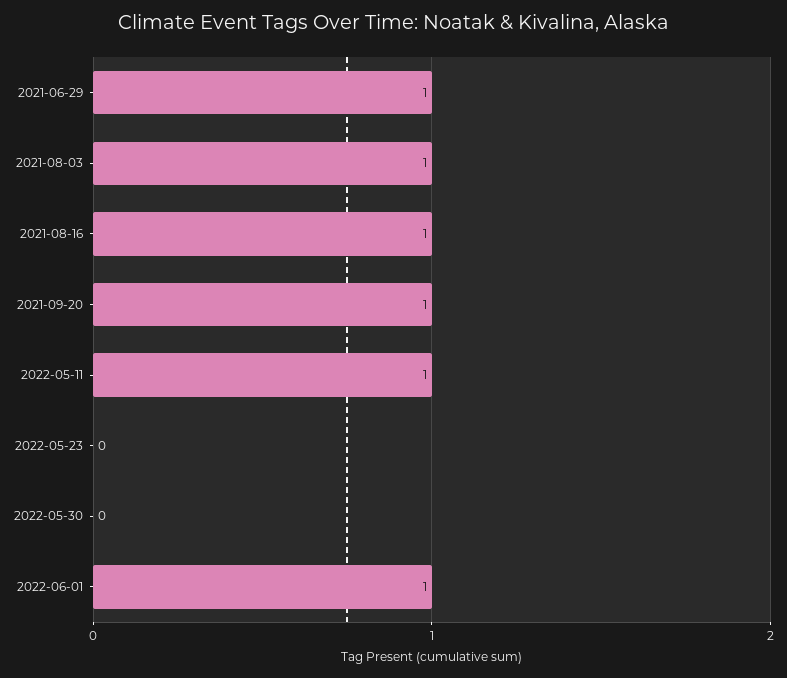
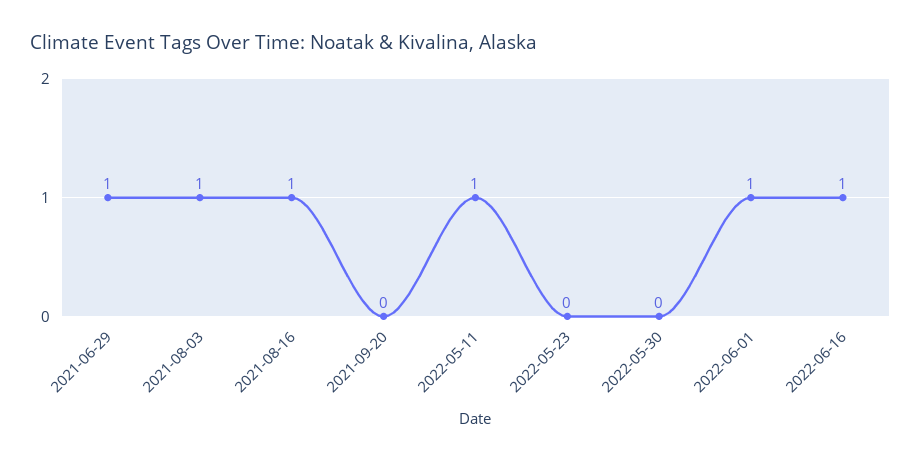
2021-09-20: 1 -> 0
2022-06-16: none -> 1

